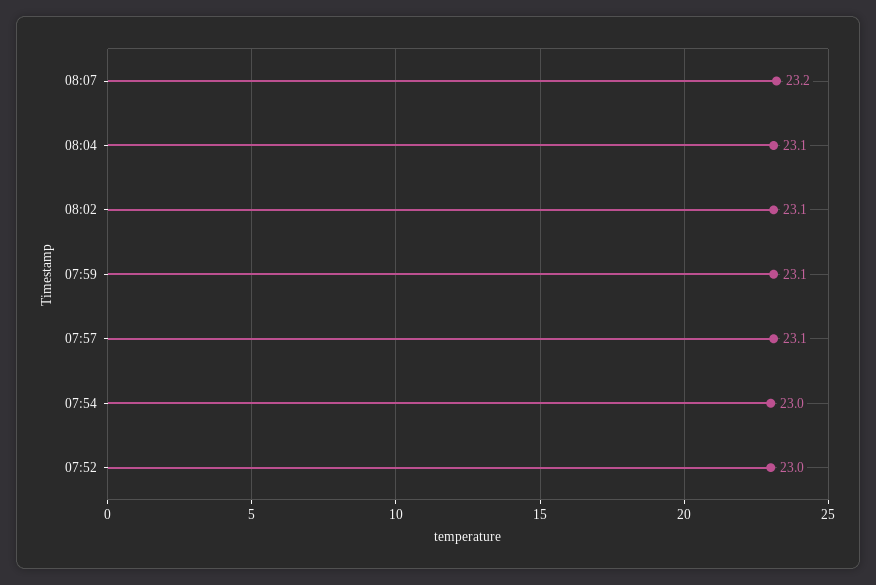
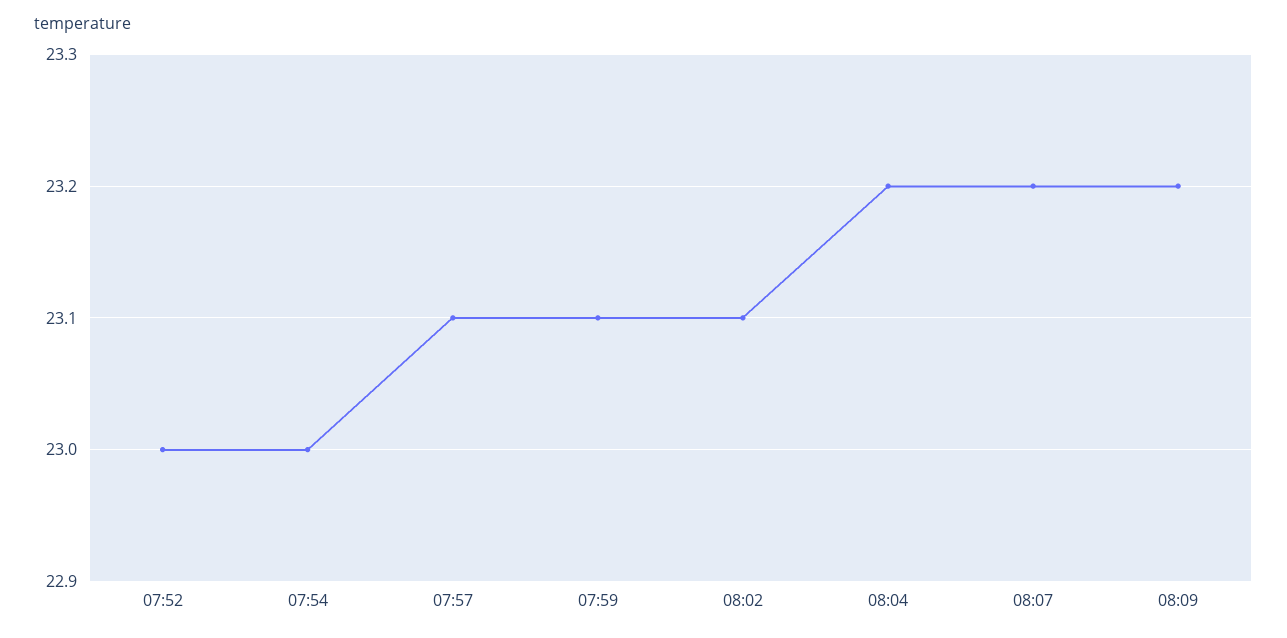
08:04: 23.1 -> 23.2
08:09: none -> 23.2

